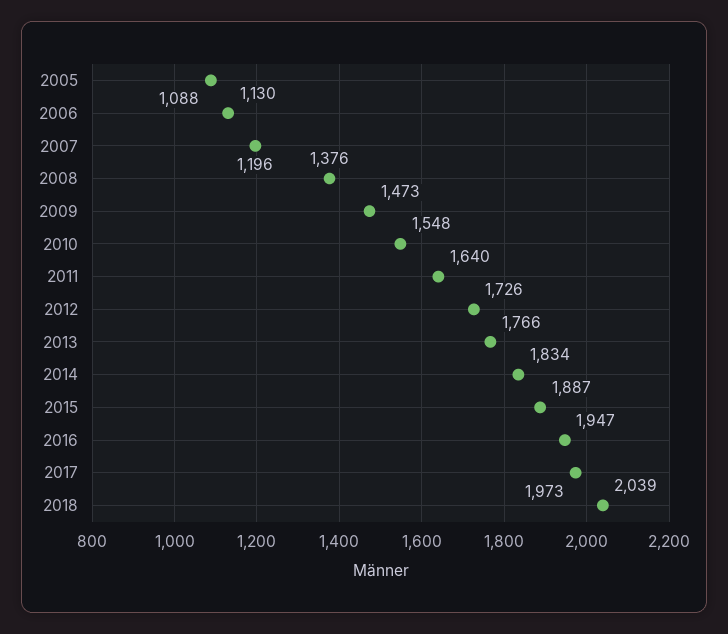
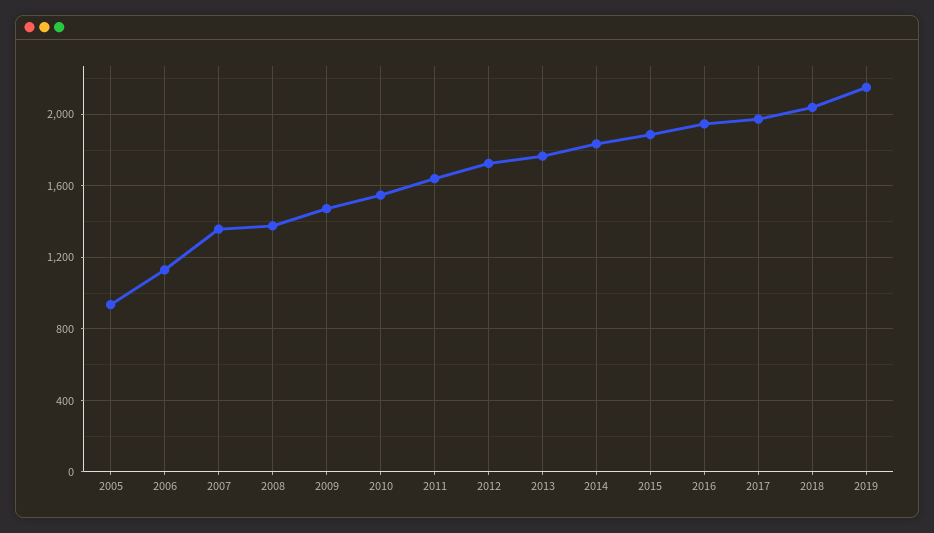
2005: 1088 -> 950
2007: 1196 -> 1350
2019: none -> 2150

